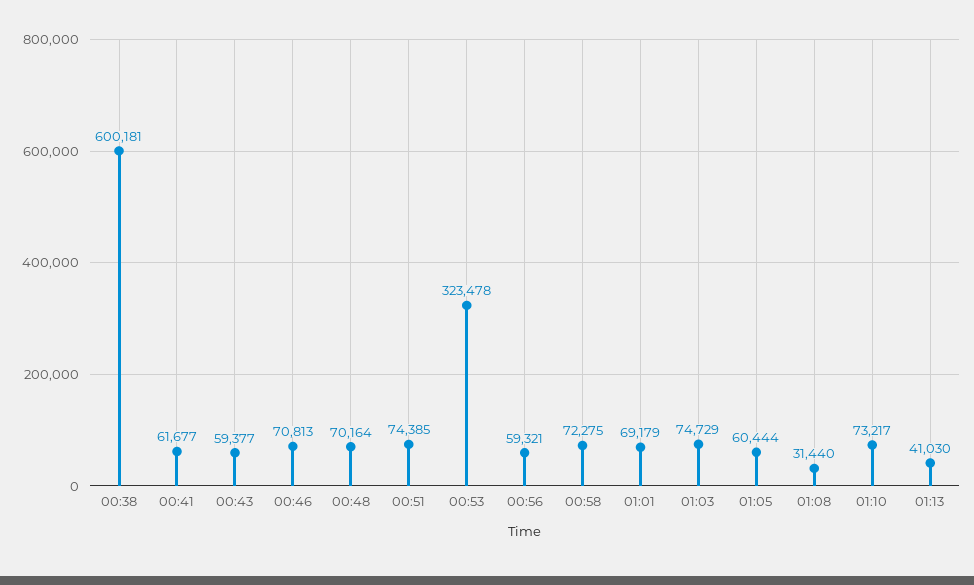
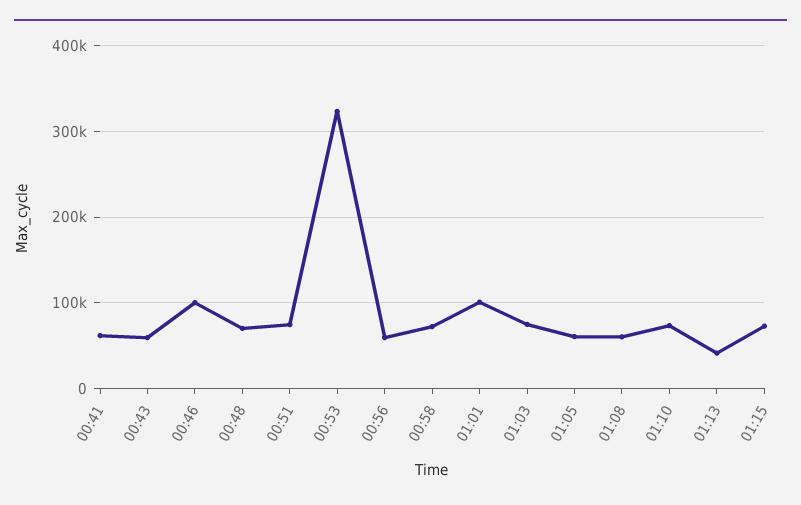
00:38: 600181 -> none
00:46: 70813 -> 100000
01:01: 69179 -> 100000
01:08: 31440 -> 60000
01:15: none -> 70000

